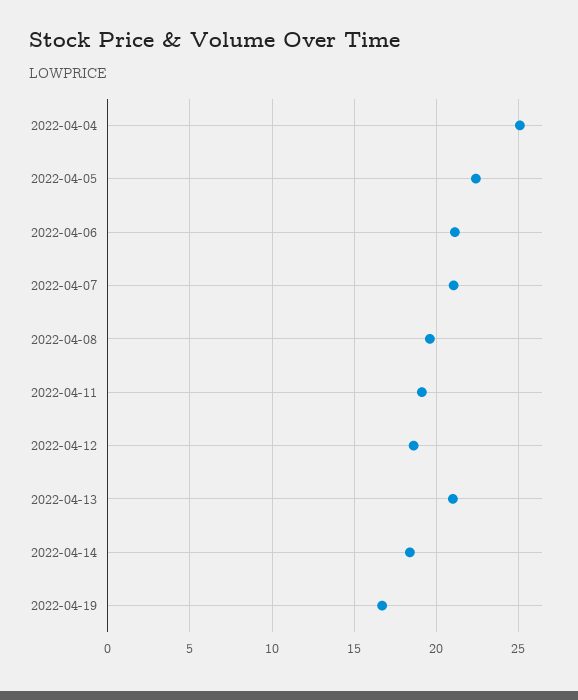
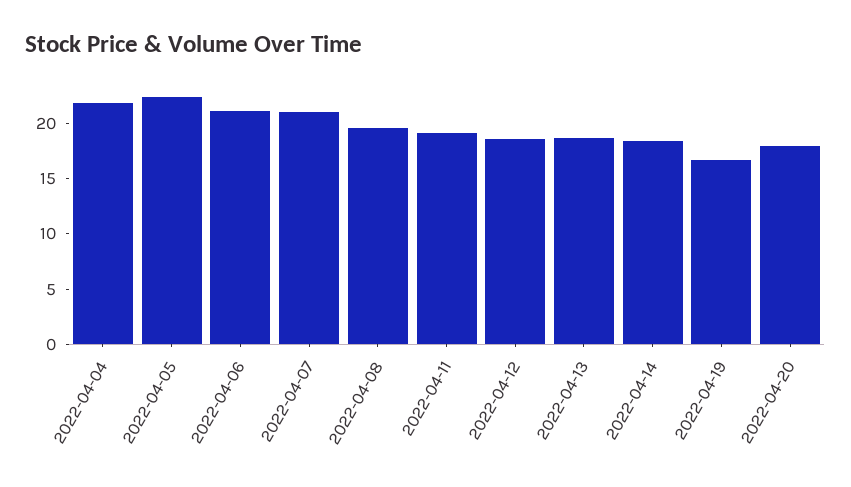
2022-04-04: 25 -> 22
2022-04-13: 21 -> 19
2022-04-20: none -> 18

